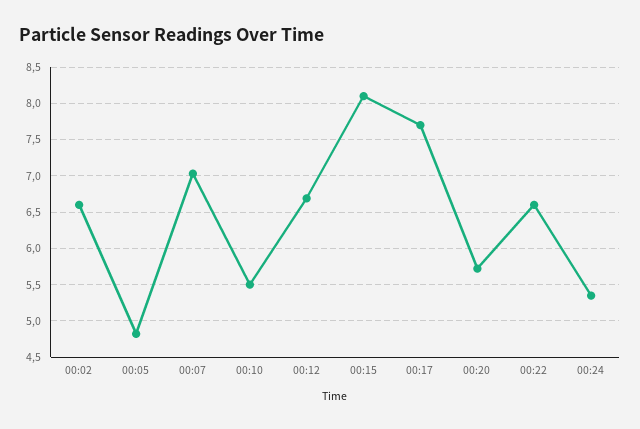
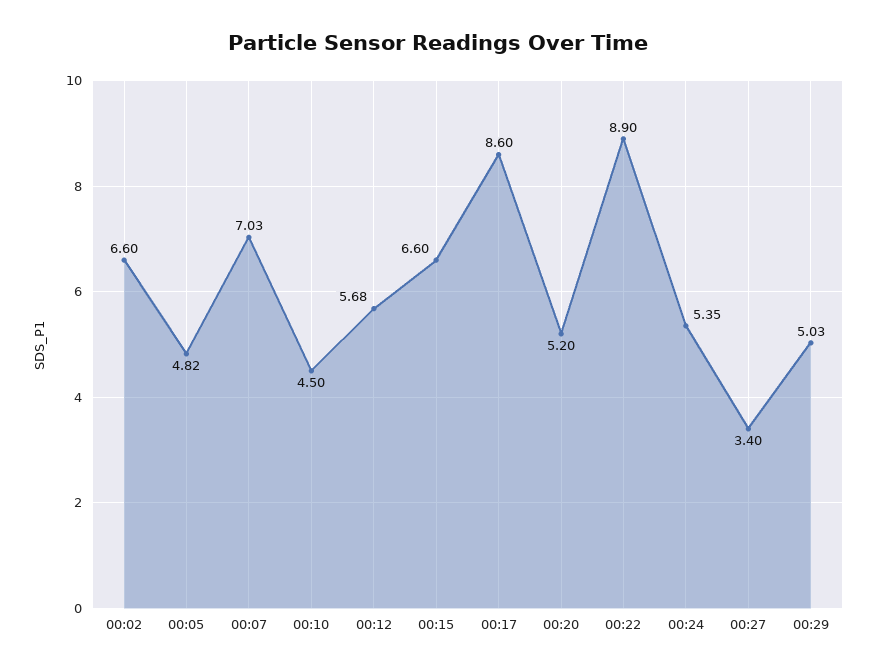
00:10: 5.5 -> 4.5
00:12: 6.7 -> 5.68
00:15: 8.1 -> 6.6
00:17: 7.7 -> 8.6
00:20: 5.7 -> 5.2
00:22: 6.6 -> 8.9
00:27: none -> 3.4
00:29: none -> 5.03

